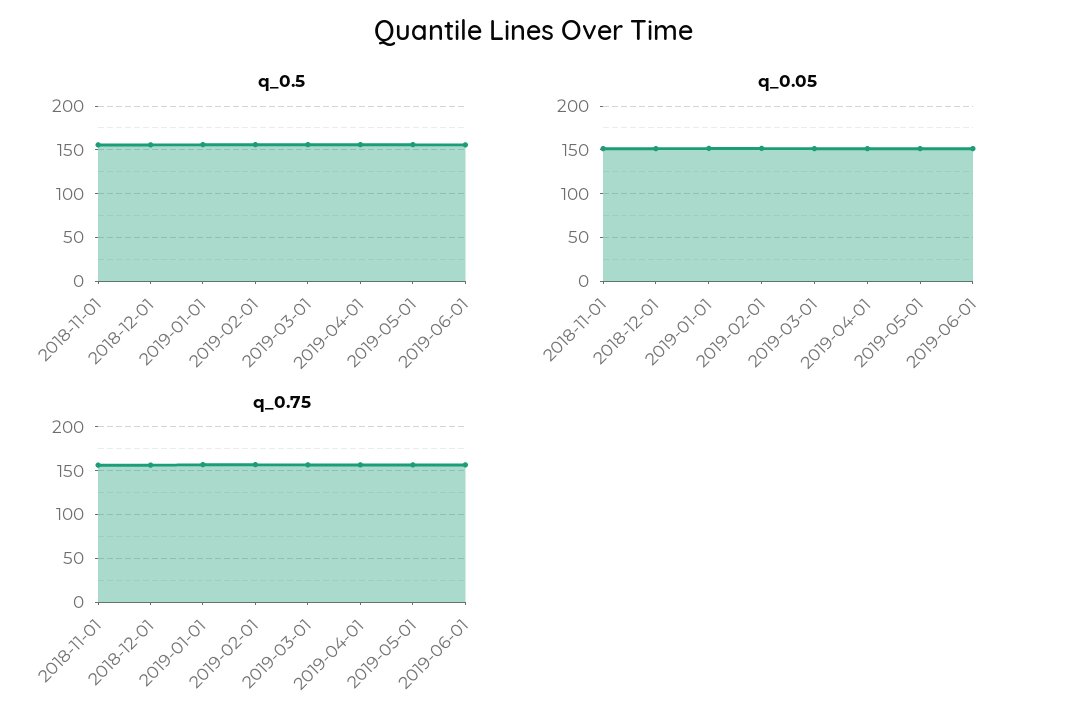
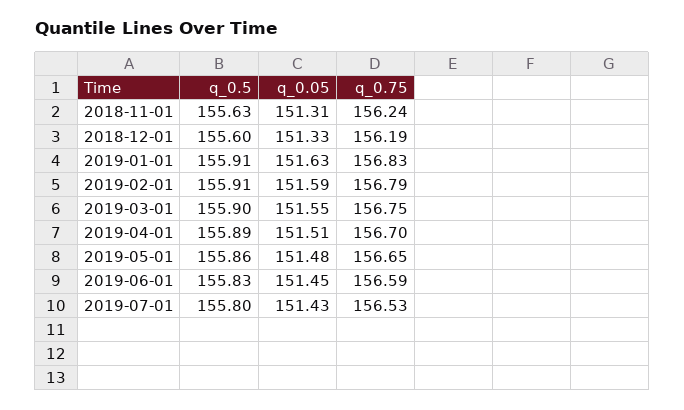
q_0.5, 2019-07-01: none -> 155.8
q_0.05, 2019-07-01: none -> 151.43
q_0.75, 2019-07-01: none -> 156.53

